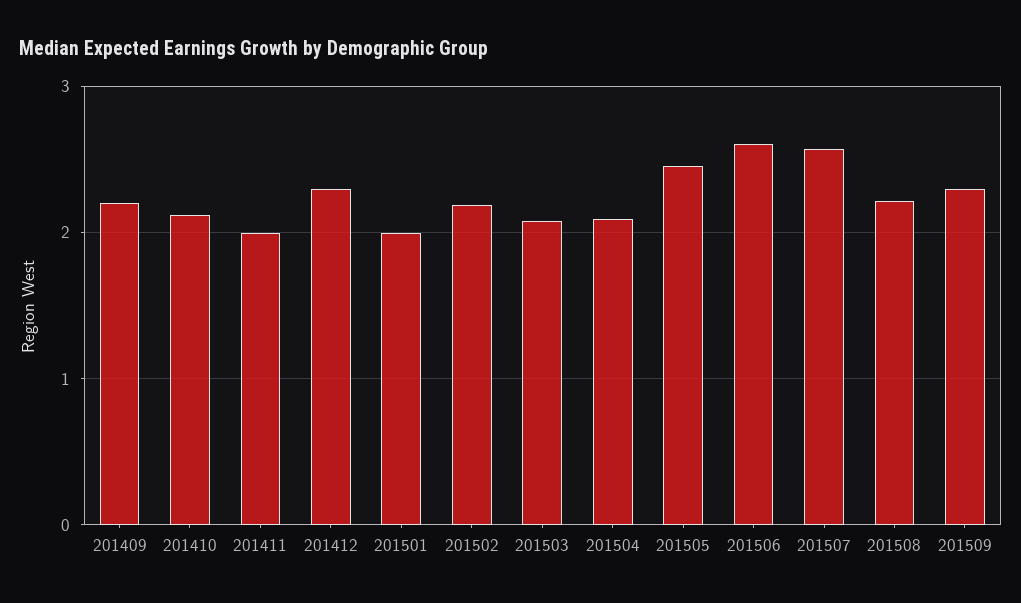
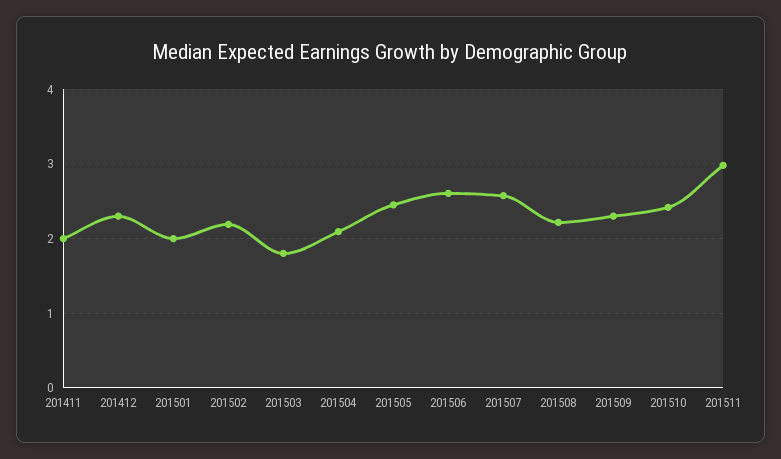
201409: 2.2 -> none
201410: 2.1 -> none
201503: 2.1 -> 1.8
201510: none -> 2.4
201511: none -> 3

